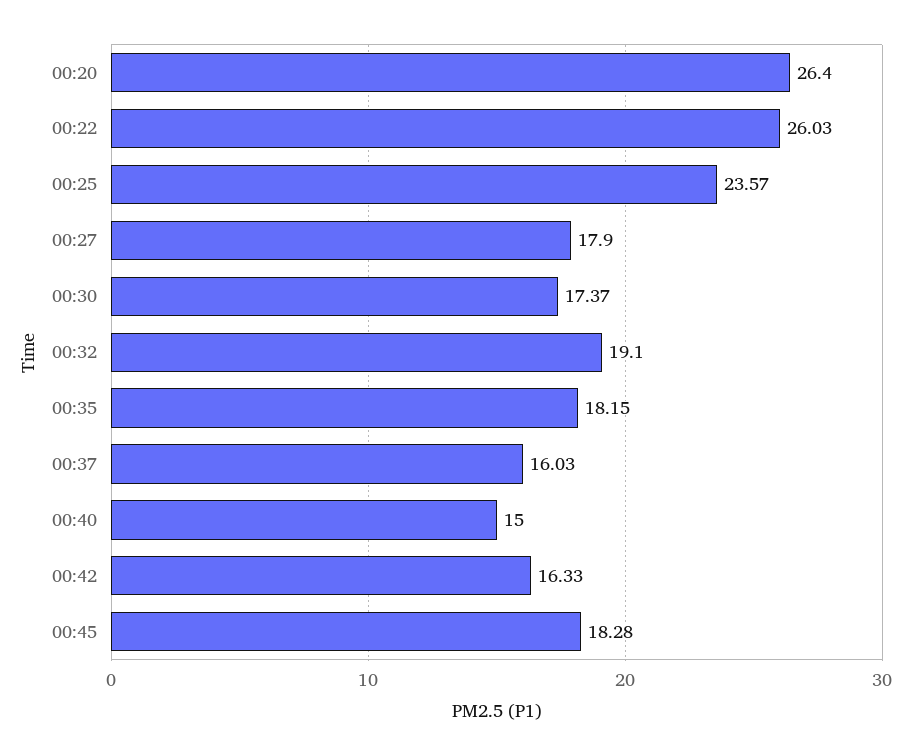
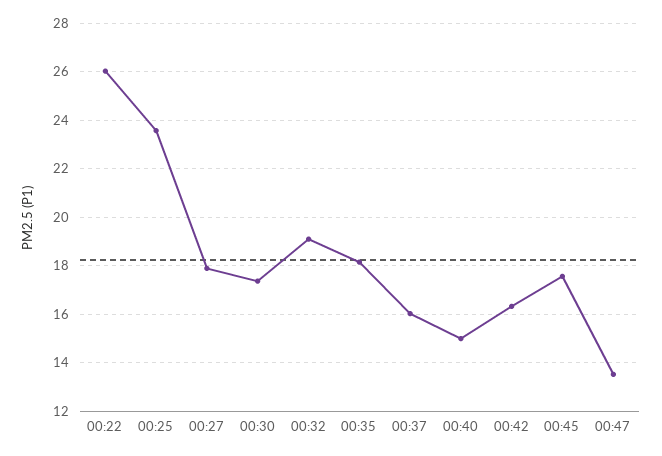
00:20: 26.4 -> none
00:45: 18.28 -> 17.5
00:47: none -> 13.5

